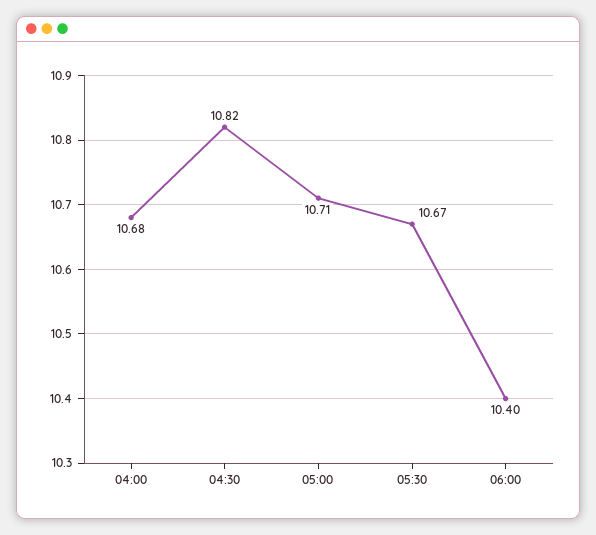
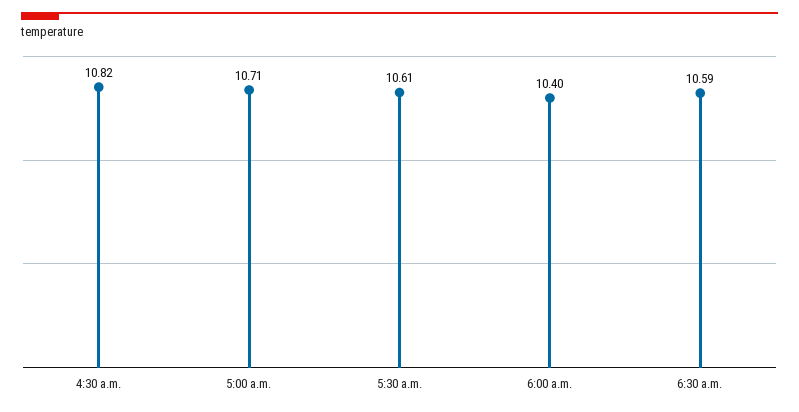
04:00: 10.68 -> none
05:30: 10.67 -> 10.61
6:30 a.m.: none -> 10.59

